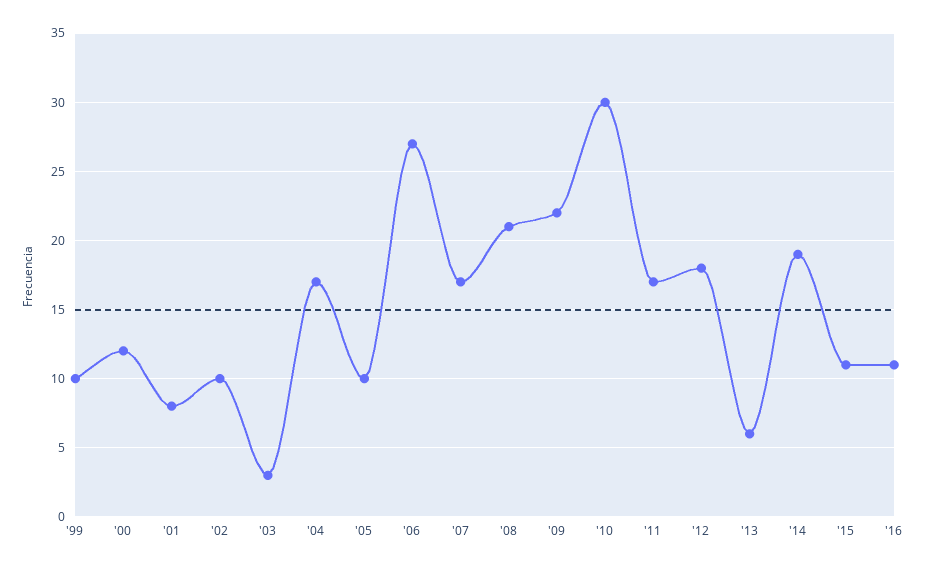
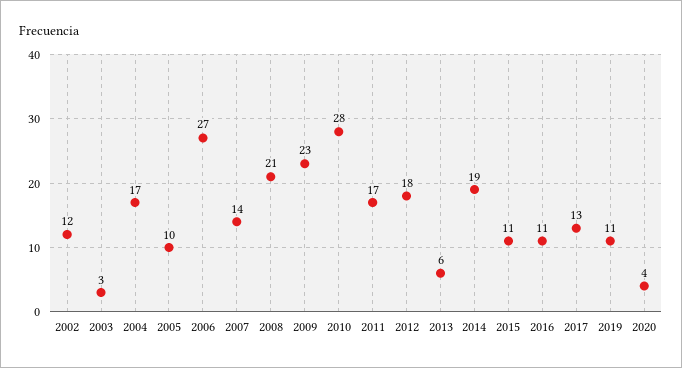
'99: 10 -> none
'00: 12 -> none
'01: 8 -> none
'02: 10 -> 12
'07: 17 -> 14
'09: 22 -> 23
'10: 30 -> 28
2017: none -> 13
2019: none -> 11
2020: none -> 4

